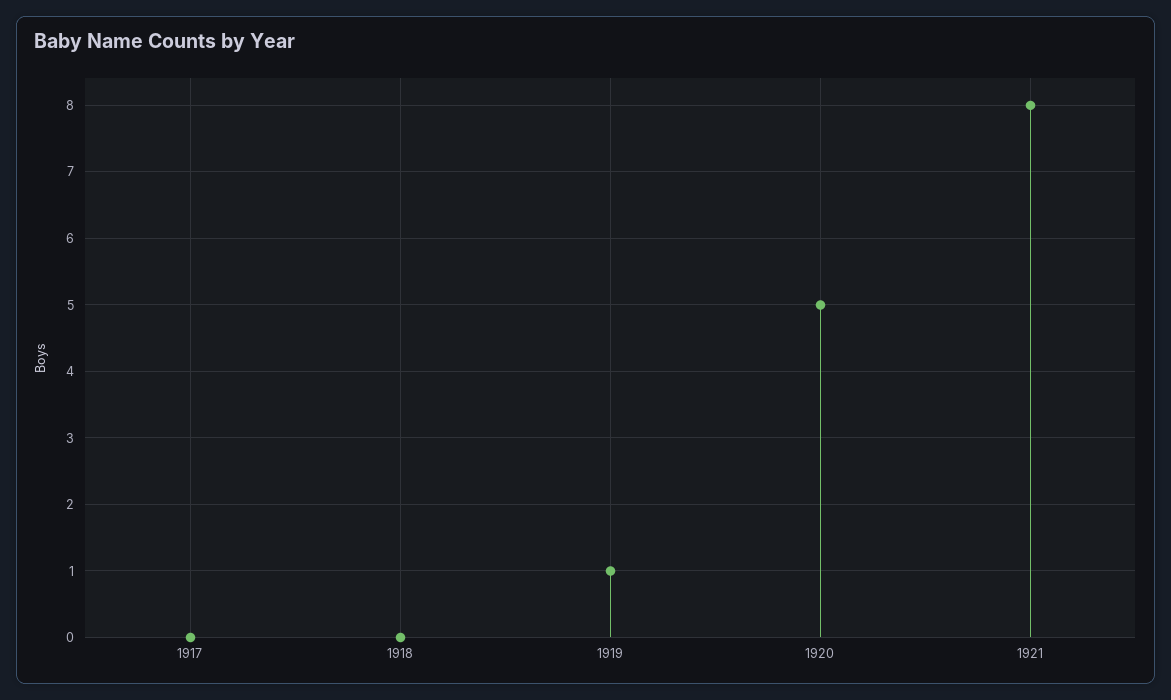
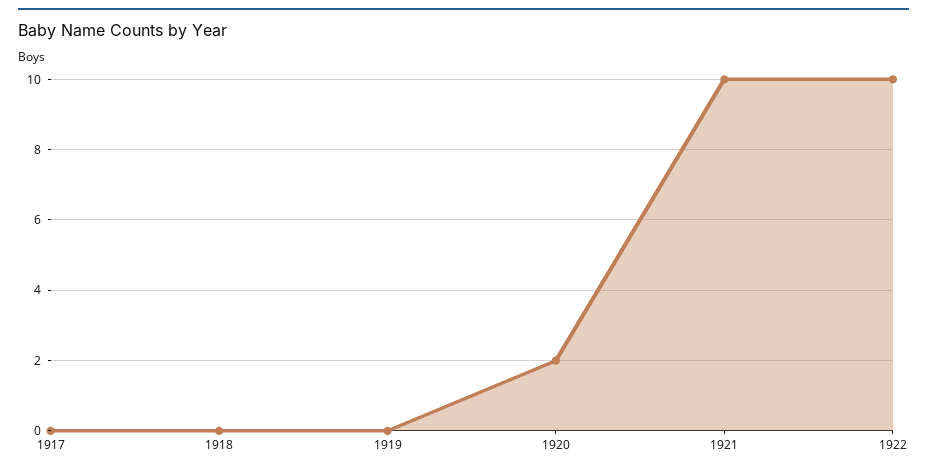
1919: 1 -> 0
1920: 5 -> 2
1921: 8 -> 10
1922: none -> 10

